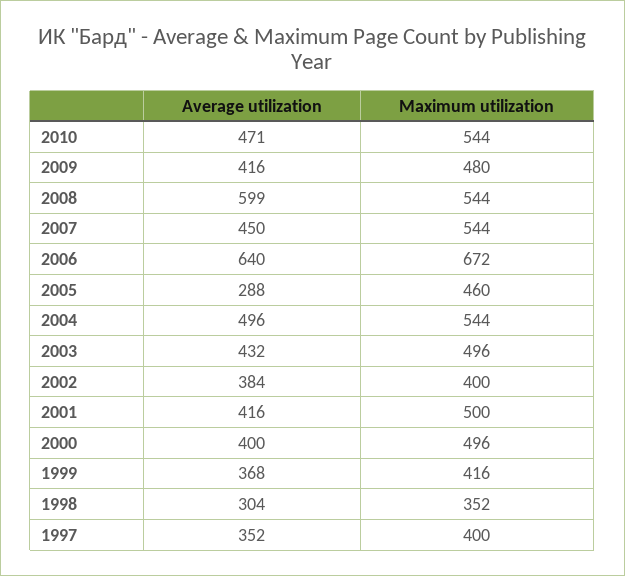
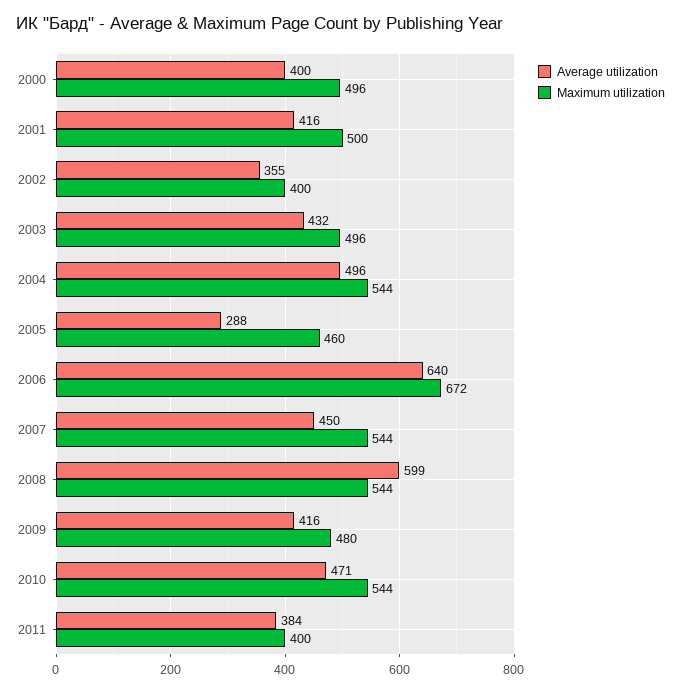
Average utilization, 2002: 384 -> 355
Average utilization, 1999: 368 -> none
Maximum utilization, 1999: 416 -> none
Average utilization, 1998: 304 -> none
Maximum utilization, 1998: 352 -> none
Average utilization, 1997: 352 -> none
Maximum utilization, 1997: 400 -> none
Average utilization, 2011: none -> 384
Maximum utilization, 2011: none -> 400

